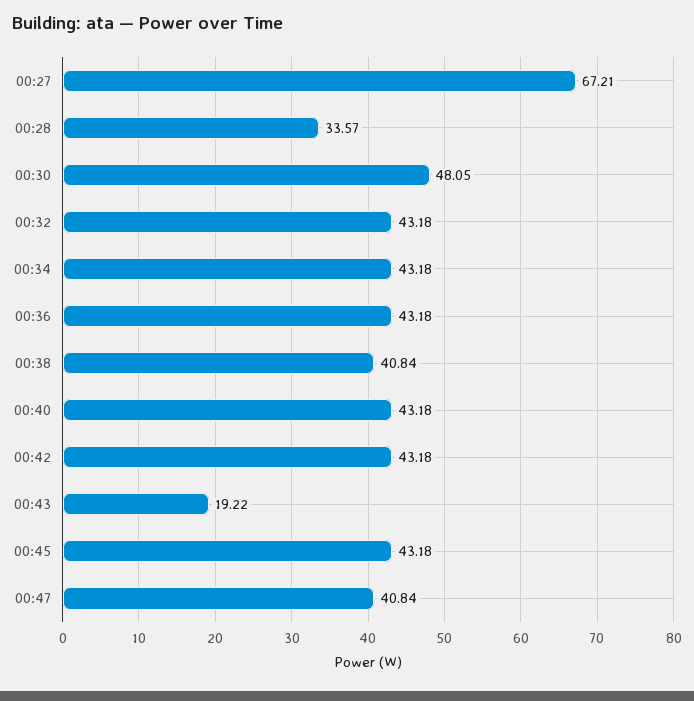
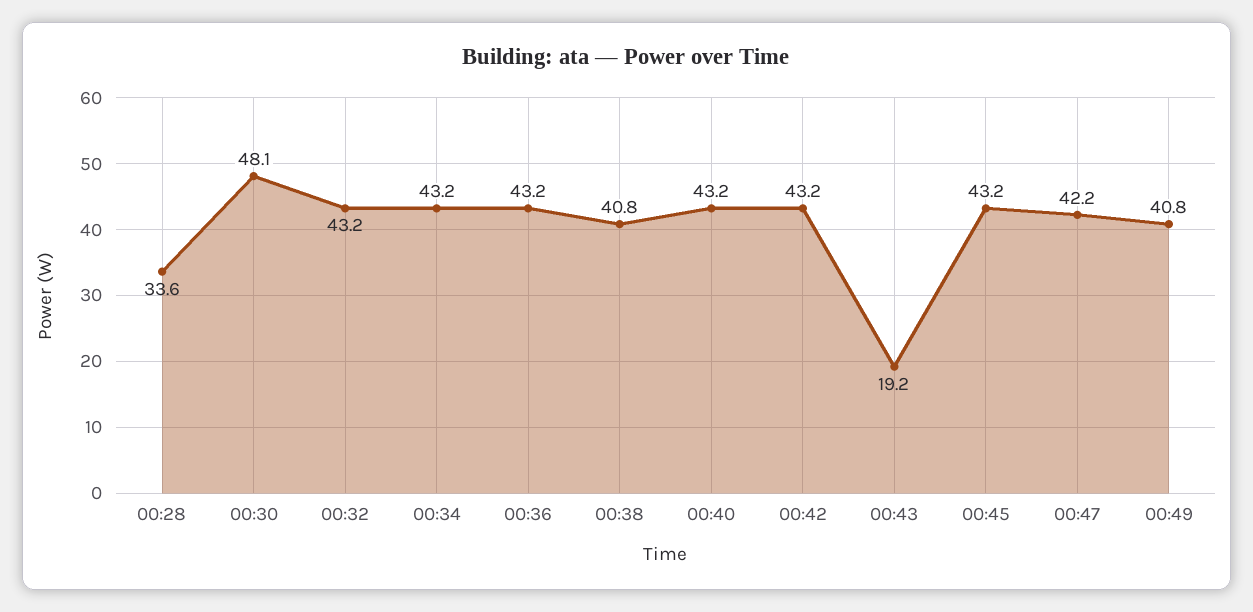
00:27: 67.21 -> none
00:47: 40.84 -> 42.2
00:49: none -> 40.8

